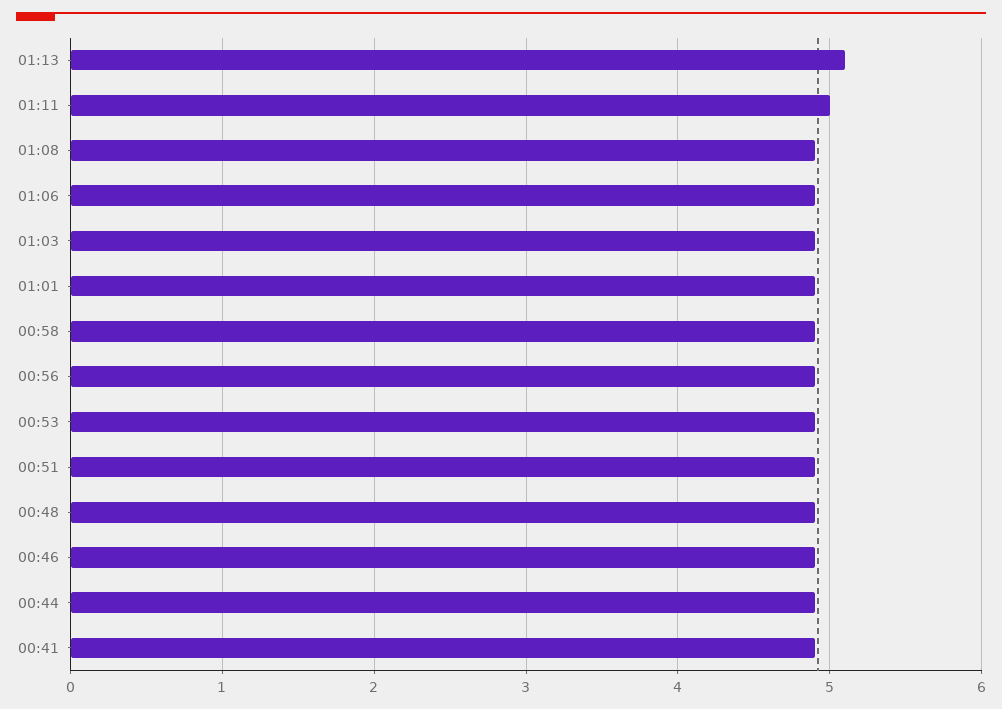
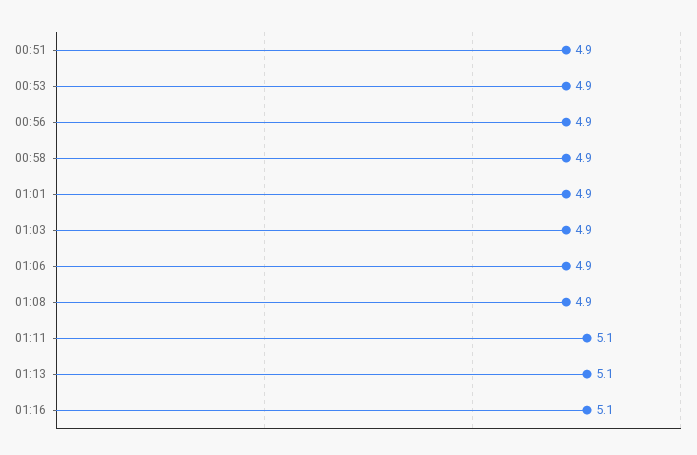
01:11: 5 -> 5.1
00:48: 4.9 -> none
00:46: 4.9 -> none
00:44: 4.9 -> none
00:41: 4.9 -> none
01:16: none -> 5.1

